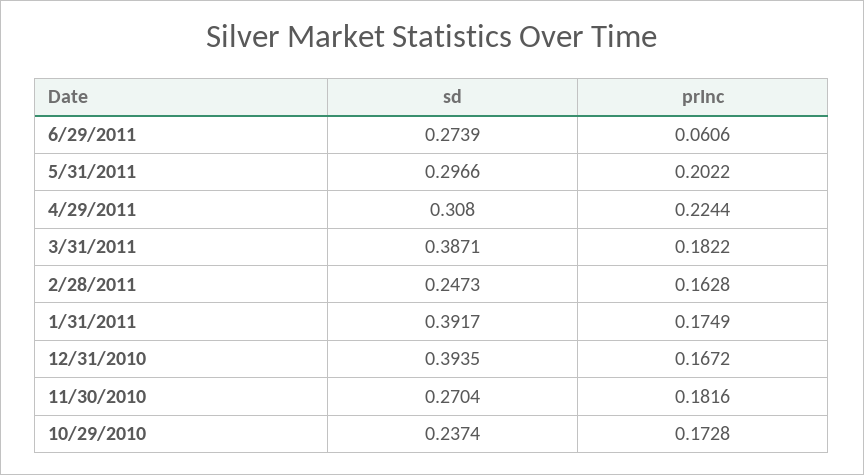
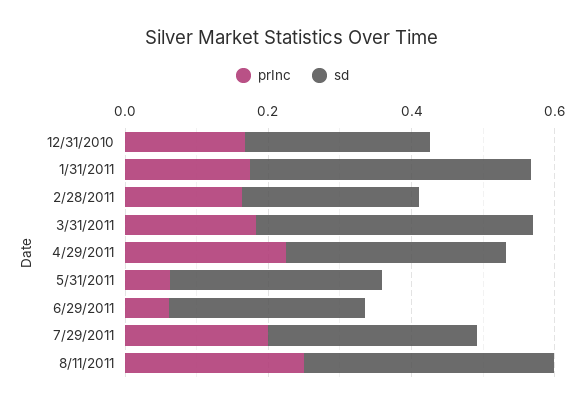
prInc, 5/31/2011: 0.2022 -> 0.05
sd, 12/31/2010: 0.3935 -> 0.25
sd, 11/30/2010: 0.2704 -> none
prInc, 11/30/2010: 0.1816 -> none
sd, 10/29/2010: 0.2374 -> none
prInc, 10/29/2010: 0.1728 -> none
prInc, 7/29/2011: none -> 0.2
sd, 7/29/2011: none -> 0.3
prInc, 8/11/2011: none -> 0.25
sd, 8/11/2011: none -> 0.35

